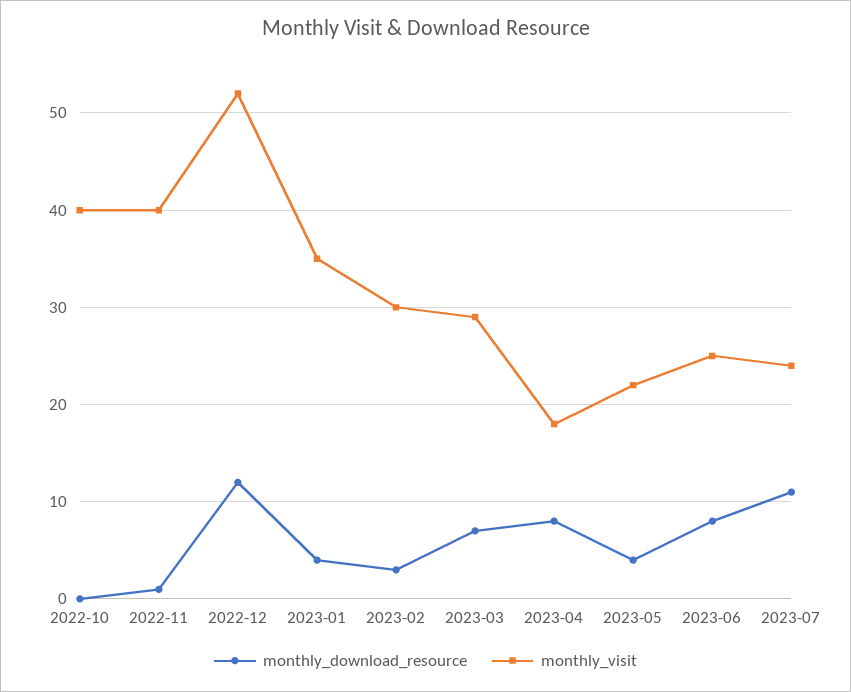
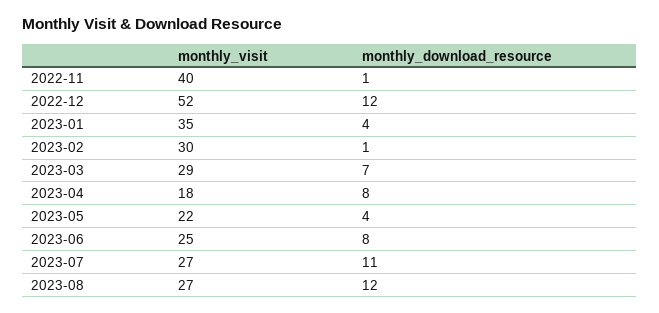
monthly_download_resource, 2022-10: 0 -> none
monthly_visit, 2022-10: 40 -> none
monthly_download_resource, 2023-02: 3 -> 1
monthly_visit, 2023-07: 24 -> 27
monthly_visit, 2023-08: none -> 27
monthly_download_resource, 2023-08: none -> 12

